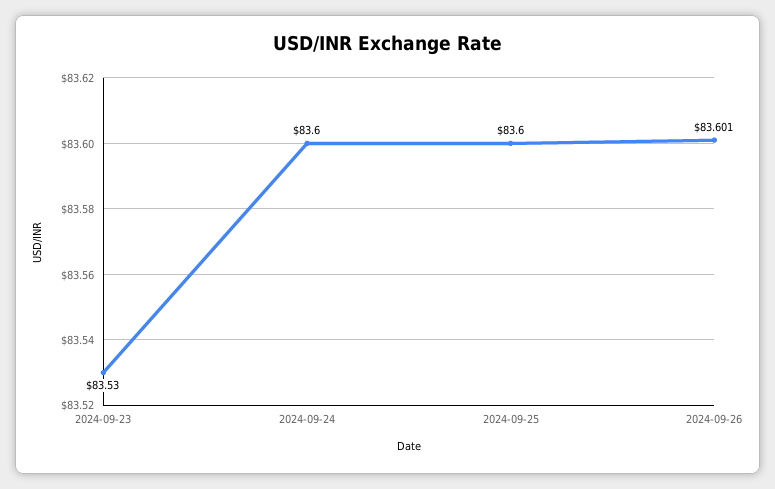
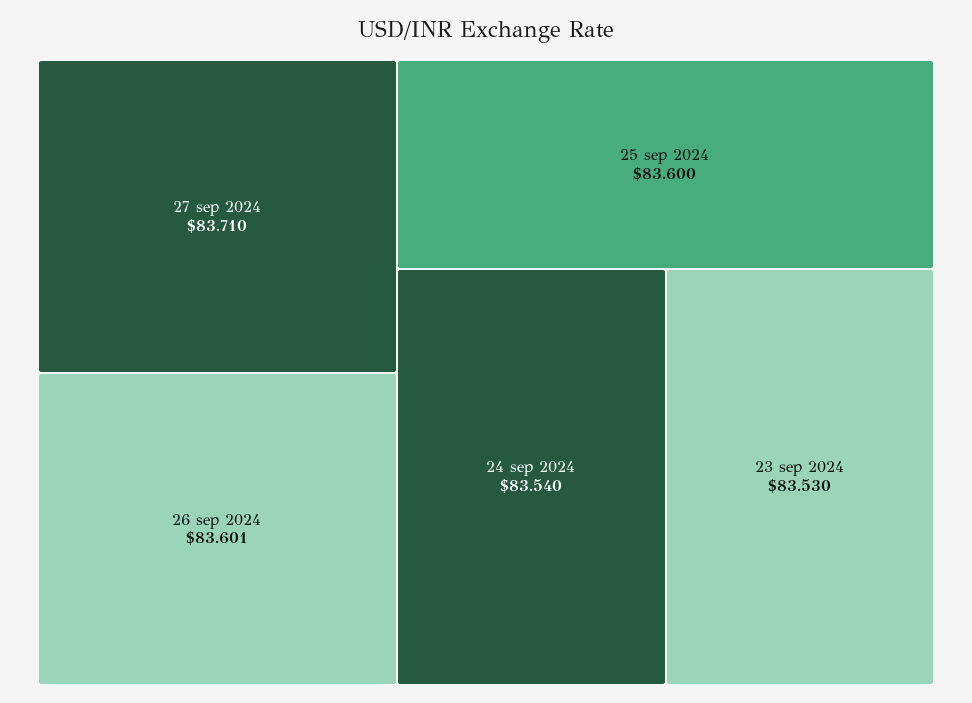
2024-09-24: 83.6 -> 83.54
27 sep 2024: none -> 83.71

